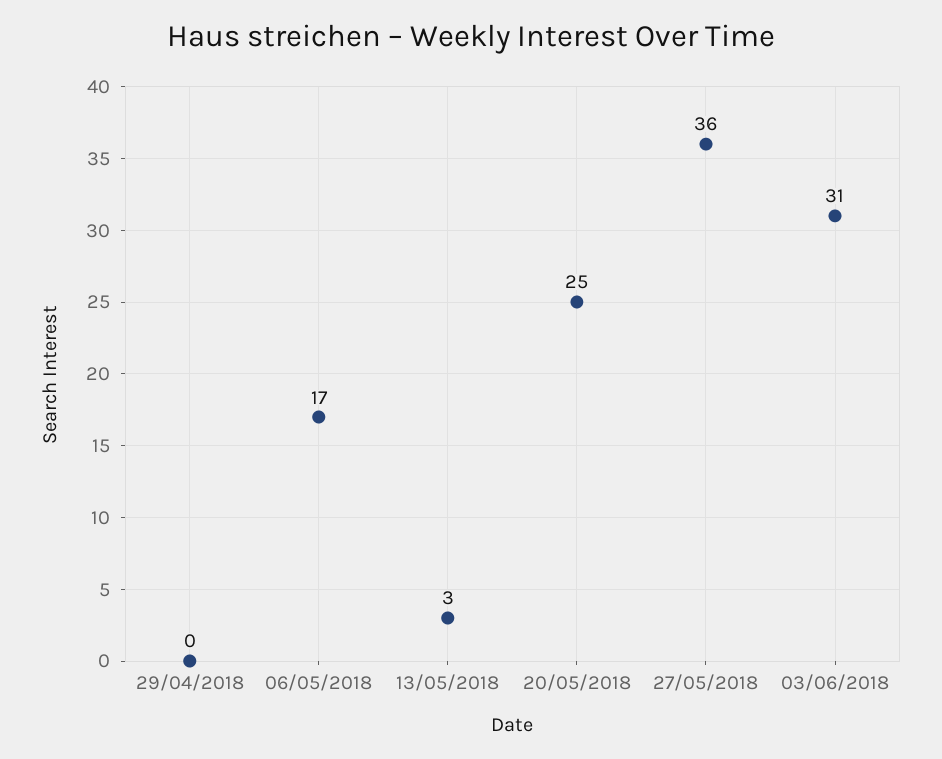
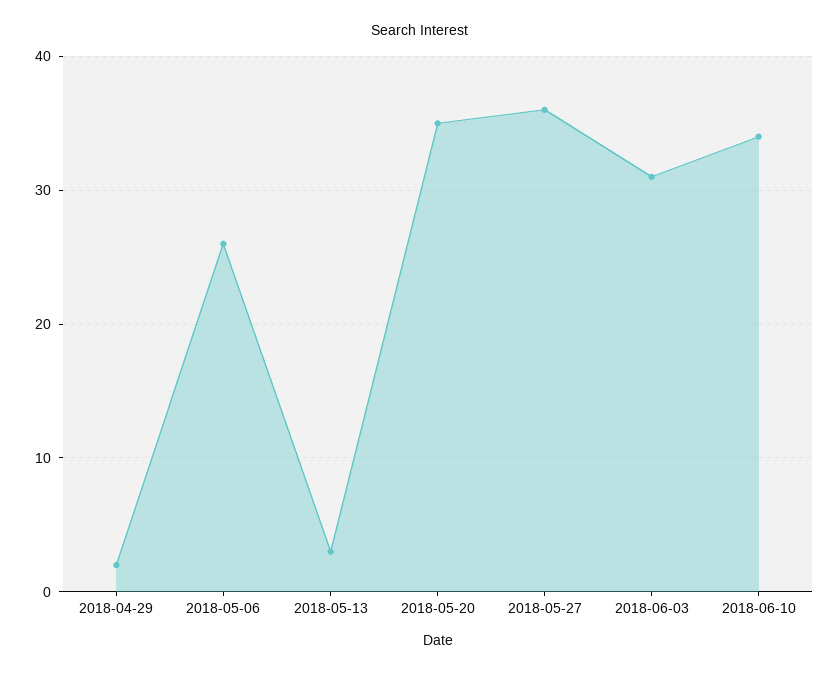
29/04/2018: 0 -> 2
06/05/2018: 17 -> 26
20/05/2018: 25 -> 35
2018-06-10: none -> 34

